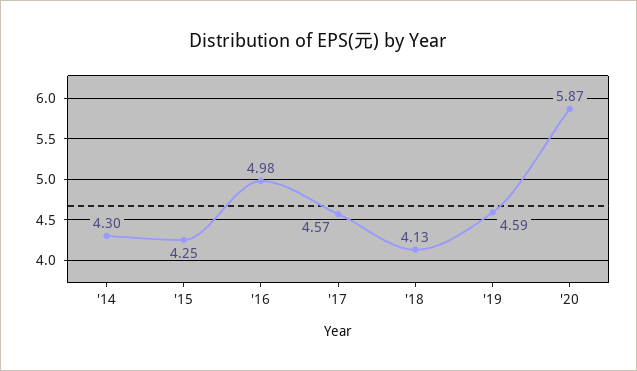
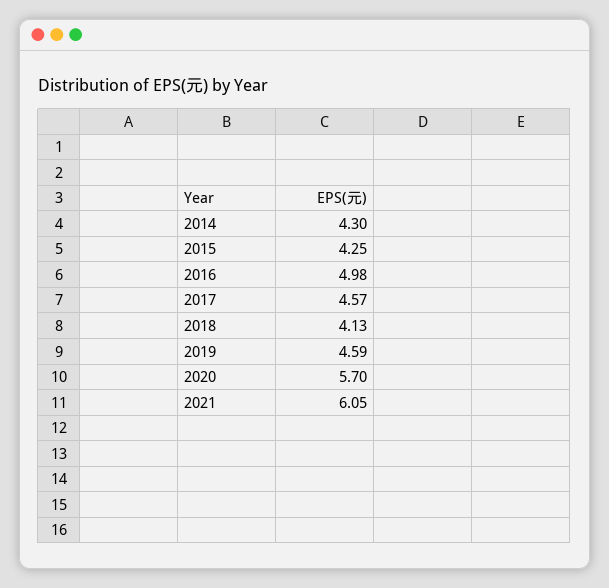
'20: 5.87 -> 5.7
2021: none -> 6.05

